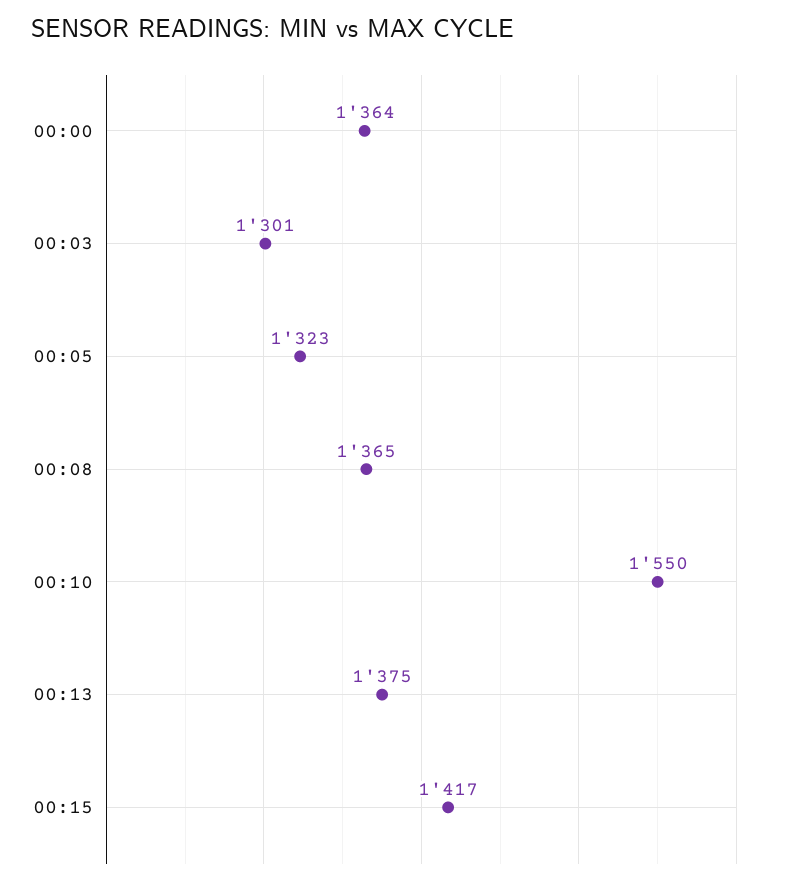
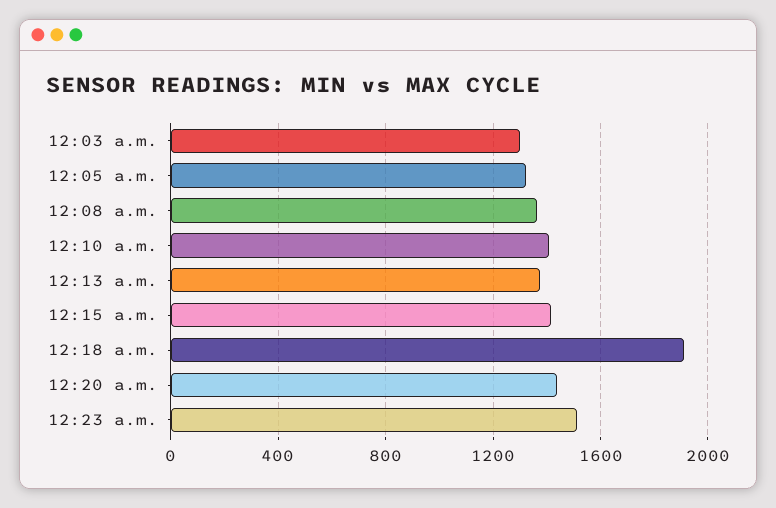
00:00: 1364 -> none
00:10: 1550 -> 1400
12:18 a.m.: none -> 1900
12:20 a.m.: none -> 1450
12:23 a.m.: none -> 1500

